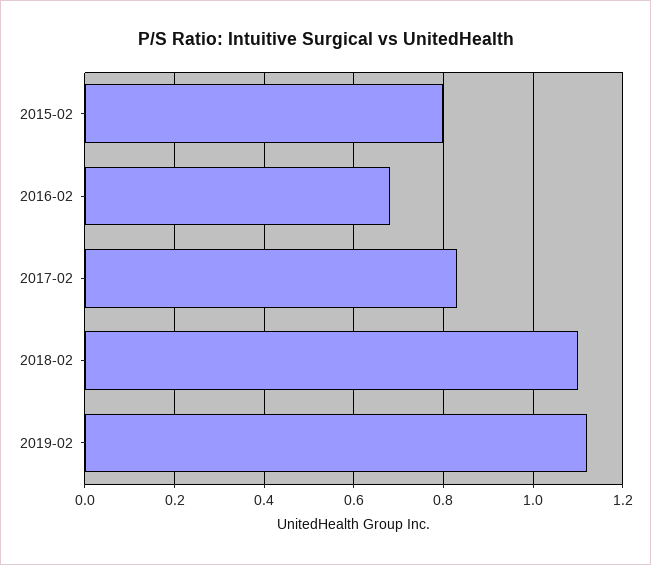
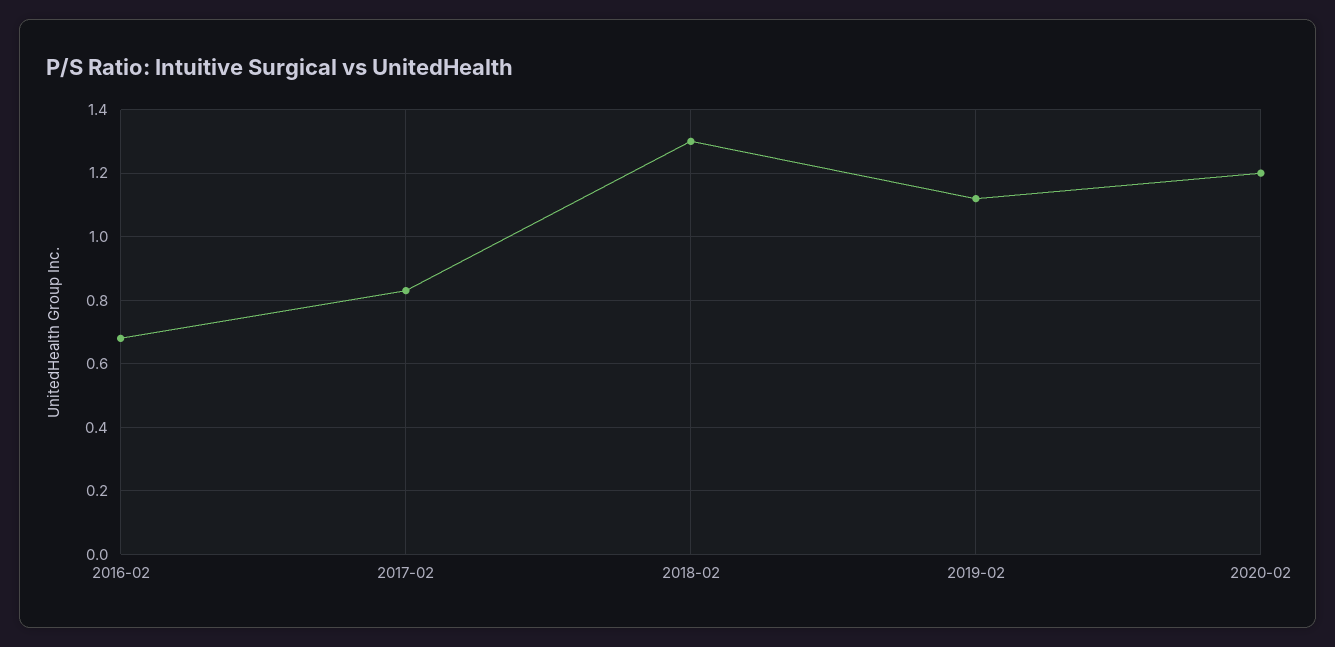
2015-02: 0.8 -> none
2018-02: 1.1 -> 1.3
2020-02: none -> 1.2

